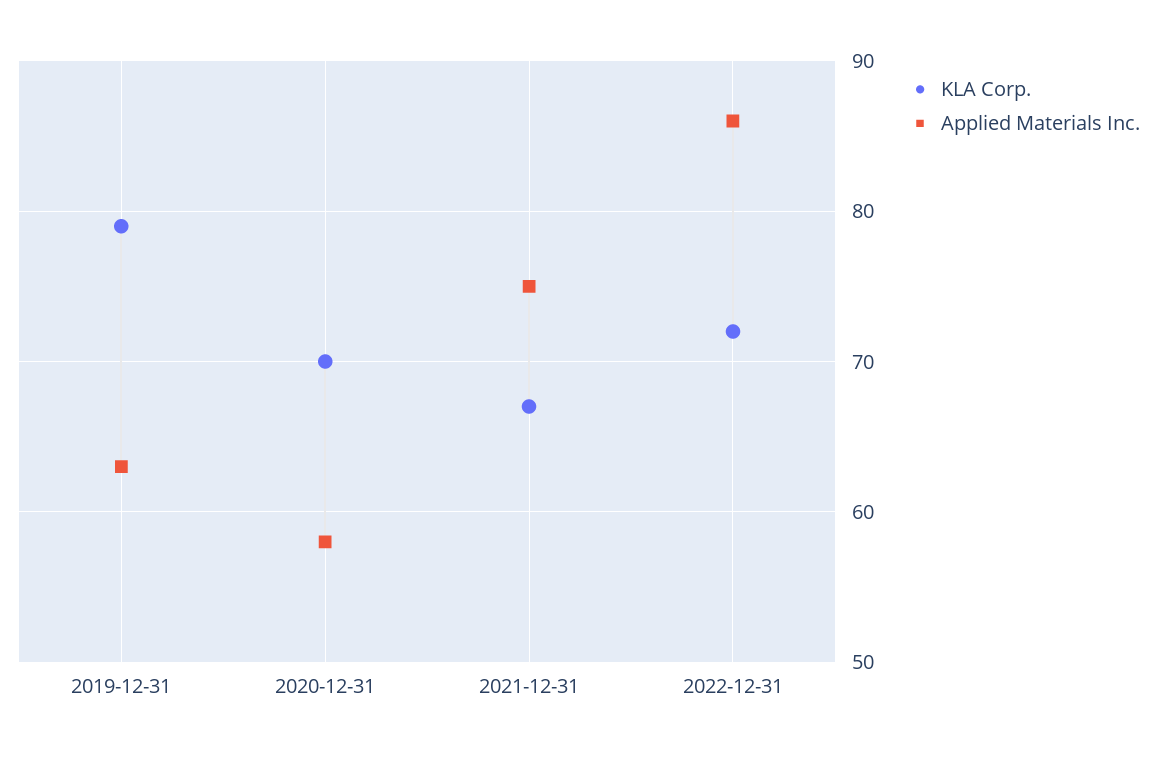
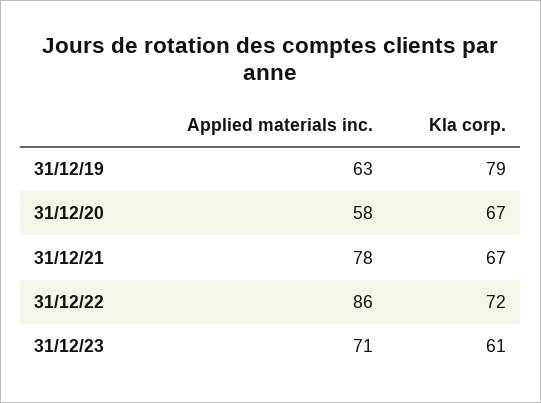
KLA Corp., 2020-12-31: 70 -> 67
Applied Materials Inc., 2021-12-31: 75 -> 78
Applied Materials Inc., 31/12/23: none -> 71
KLA Corp., 31/12/23: none -> 61

